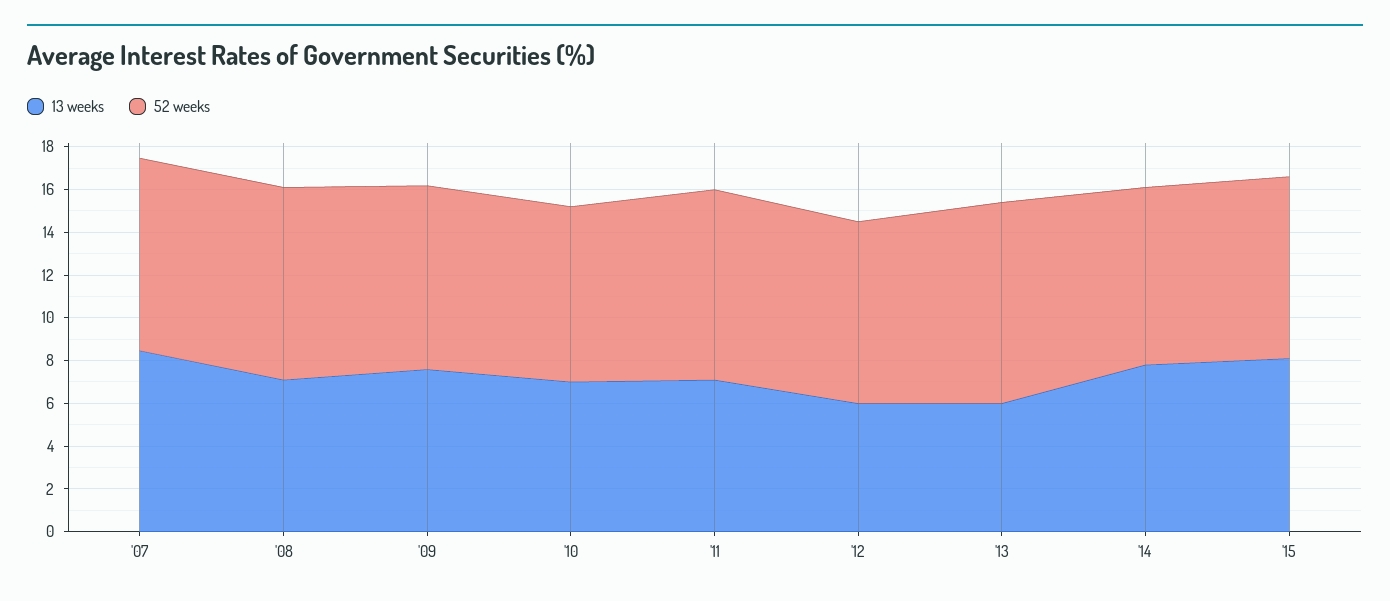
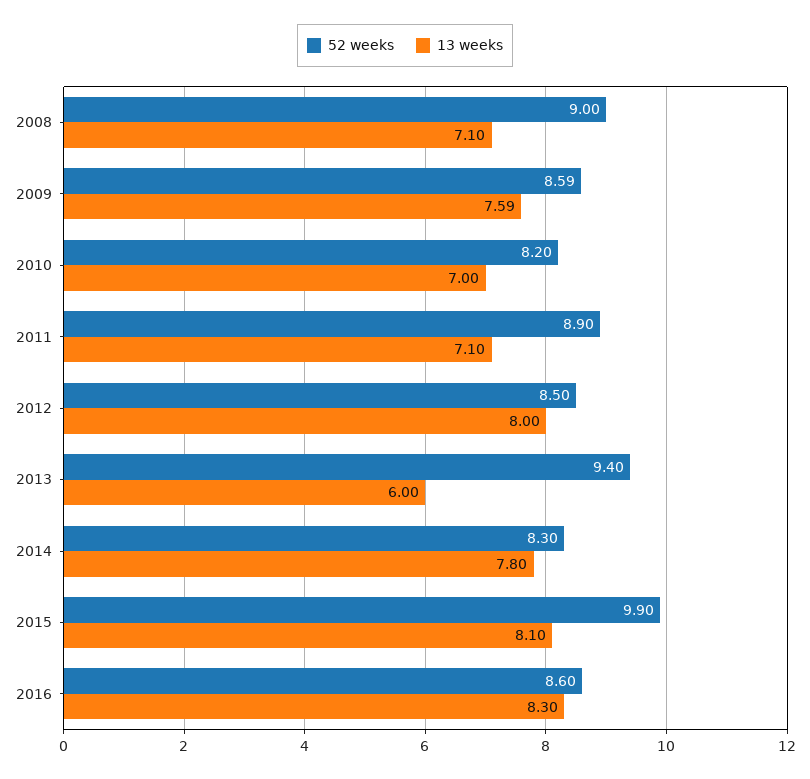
13 weeks, '07: 8.5 -> none
52 weeks, '07: 9 -> none
13 weeks, '12: 6 -> 8
52 weeks, '15: 8.5 -> 9.9
52 weeks, 2016: none -> 8.6
13 weeks, 2016: none -> 8.3

